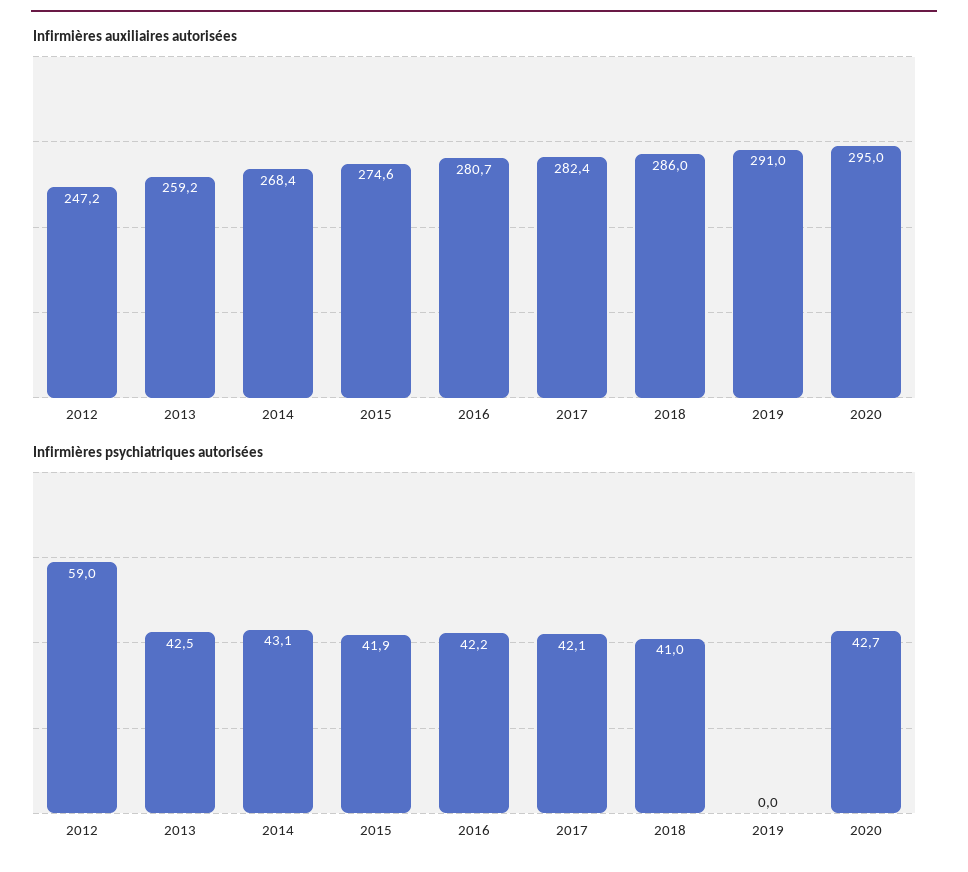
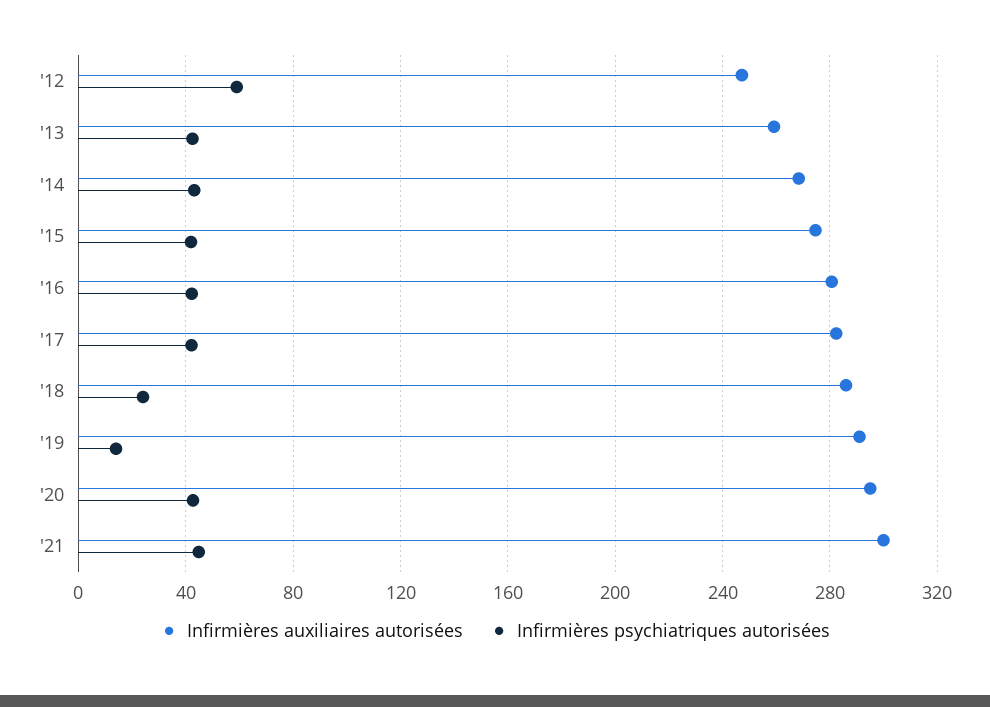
Infirmières psychiatriques autorisées, 2018: 41 -> 25
Infirmières psychiatriques autorisées, 2019: 0 -> 15
Infirmières auxiliaires autorisées, '21: none -> 300
Infirmières psychiatriques autorisées, '21: none -> 45

